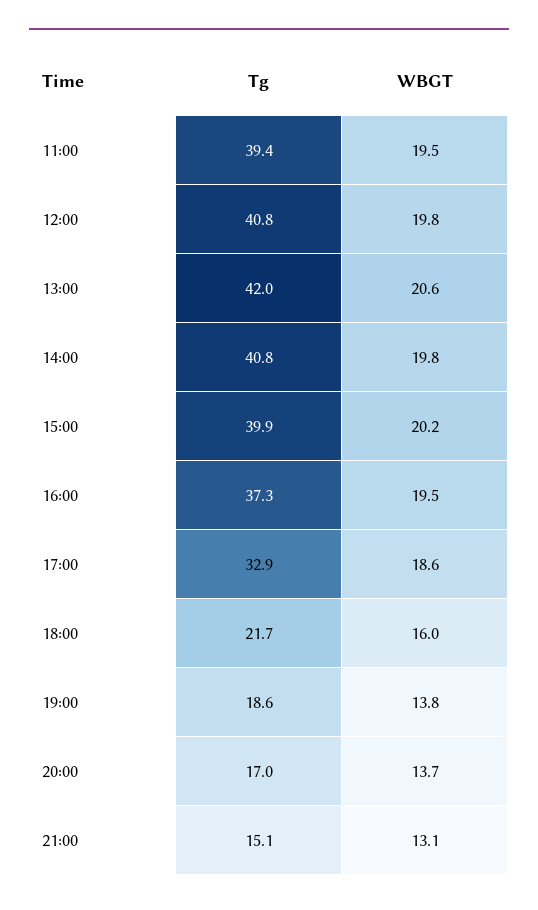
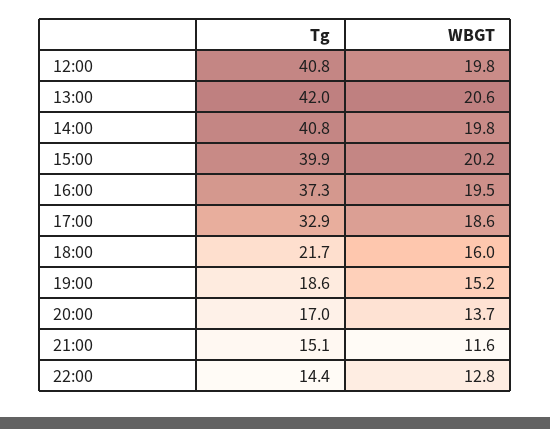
Tg, 11:00: 39.4 -> none
WBGT, 11:00: 19.5 -> none
WBGT, 19:00: 13.8 -> 15.2
WBGT, 21:00: 13.1 -> 11.6
Tg, 22:00: none -> 14.4
WBGT, 22:00: none -> 12.8

